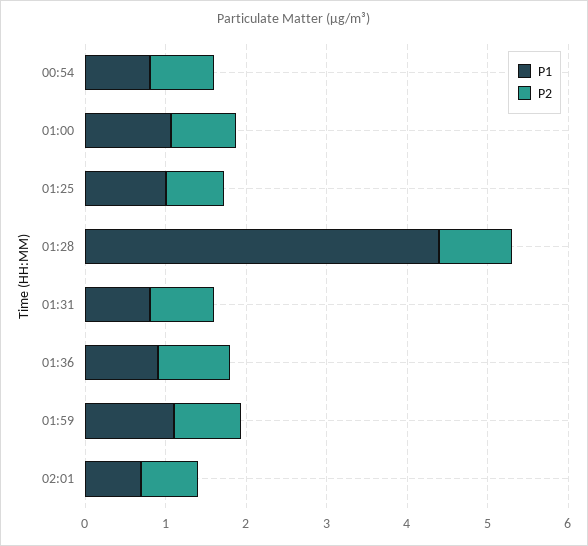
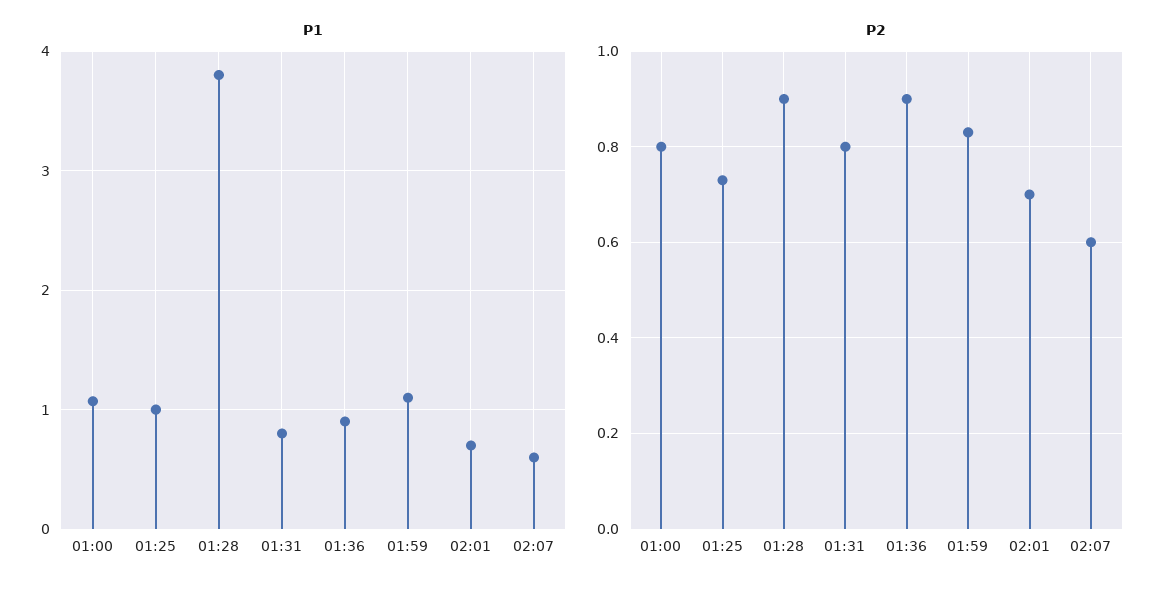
P1, 00:54: 0.8 -> none
P2, 00:54: 0.8 -> none
P1, 01:28: 4.4 -> 3.8
P1, 02:07: none -> 0.6
P2, 02:07: none -> 0.6

